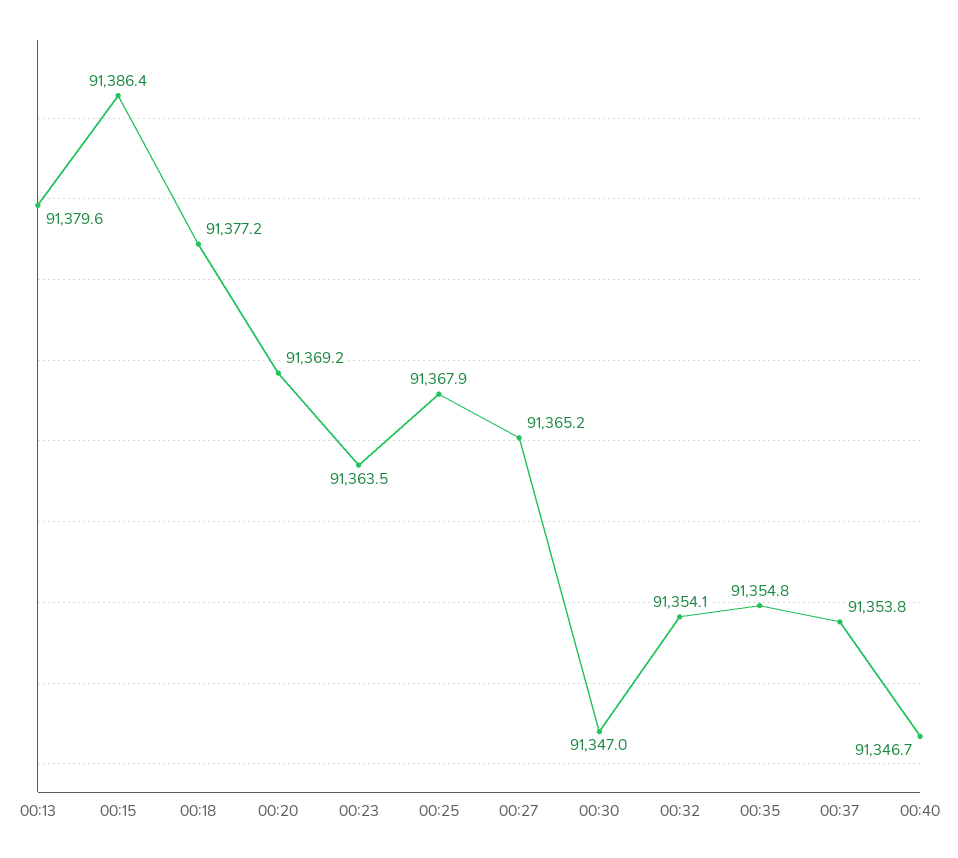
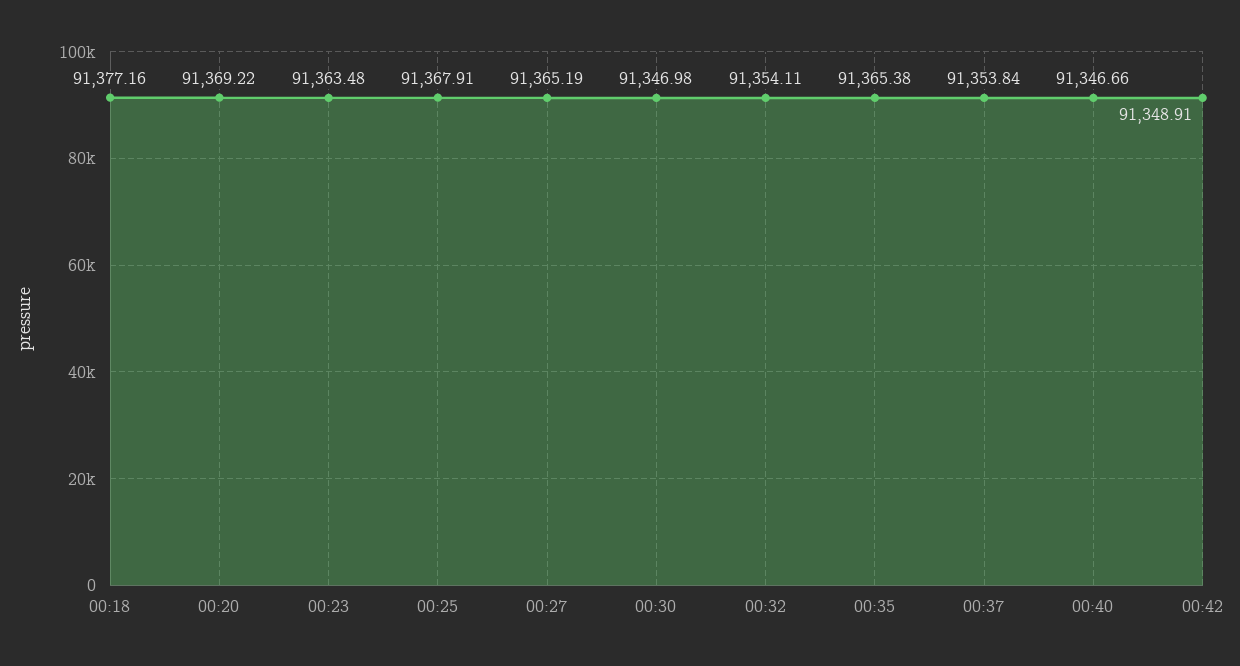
00:13: 91379.6 -> none
00:15: 91386.4 -> none
00:35: 91354.8 -> 91365.38
00:42: none -> 91348.91

